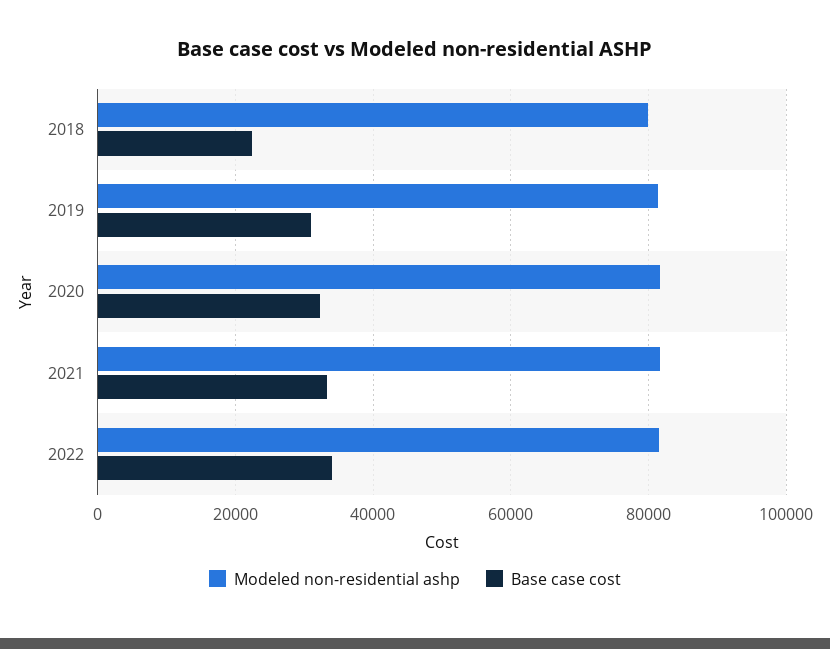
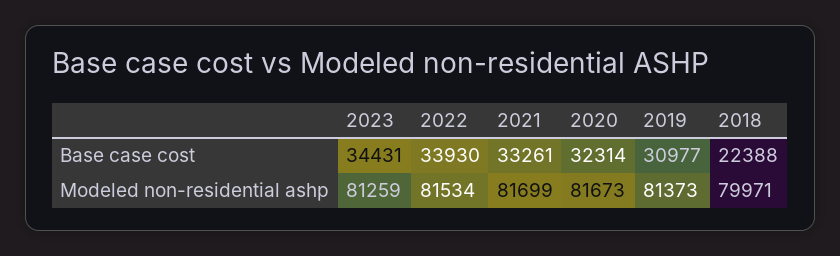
Base case cost, 2023: none -> 34431
Modeled non-residential ashp, 2023: none -> 81259

